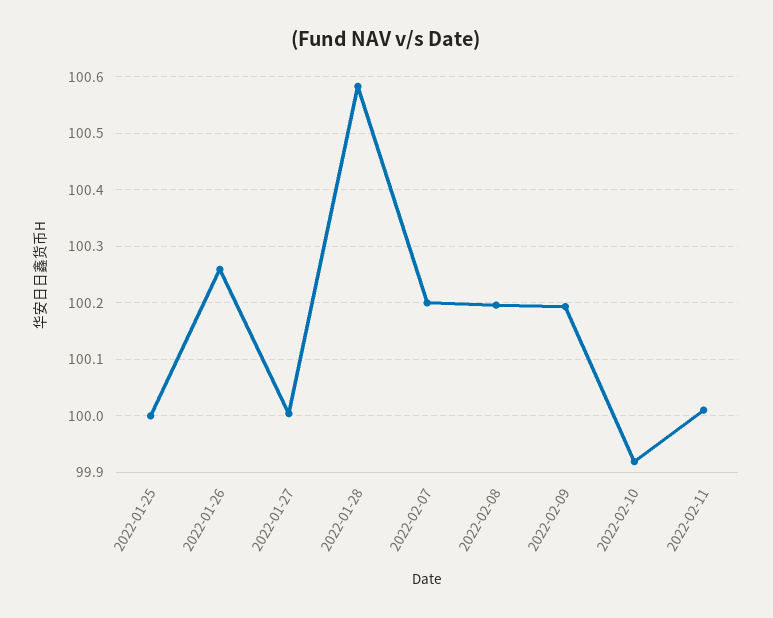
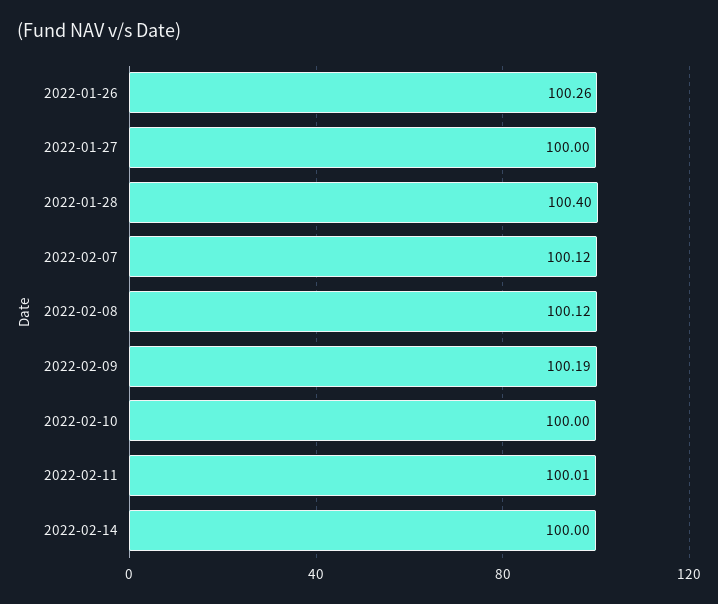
2022-01-25: 100 -> none
2022-01-28: 100.58 -> 100.4
2022-02-07: 100.2 -> 100.12
2022-02-08: 100.2 -> 100.12
2022-02-10: 99.92 -> 100
2022-02-14: none -> 100

